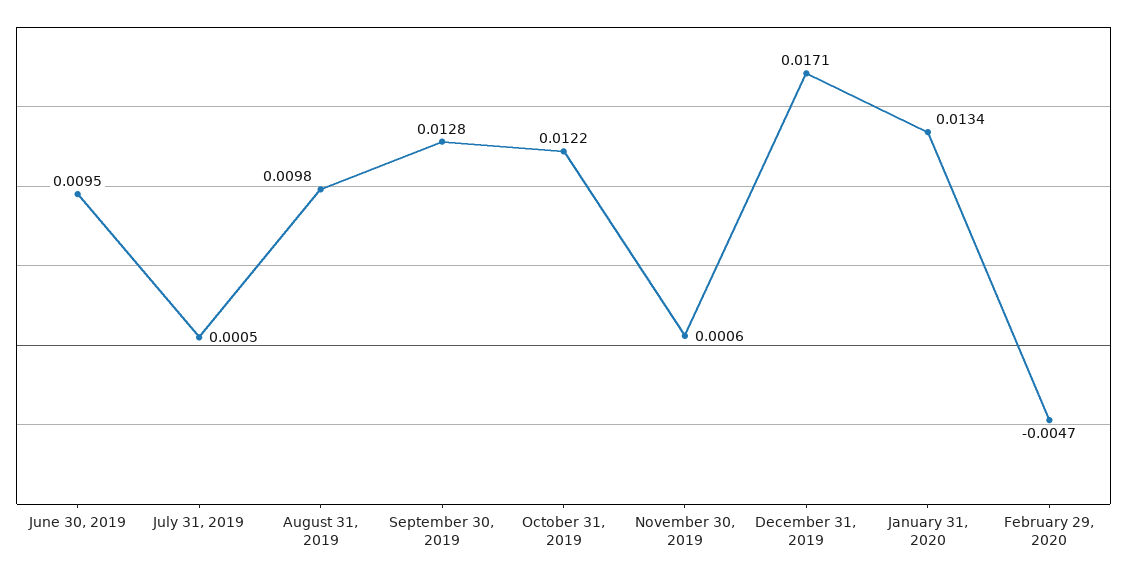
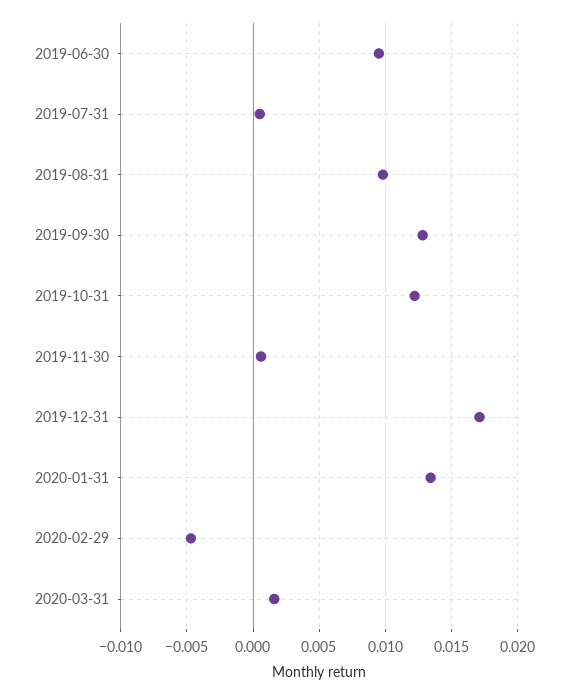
2020-03-31: none -> 0.0015

